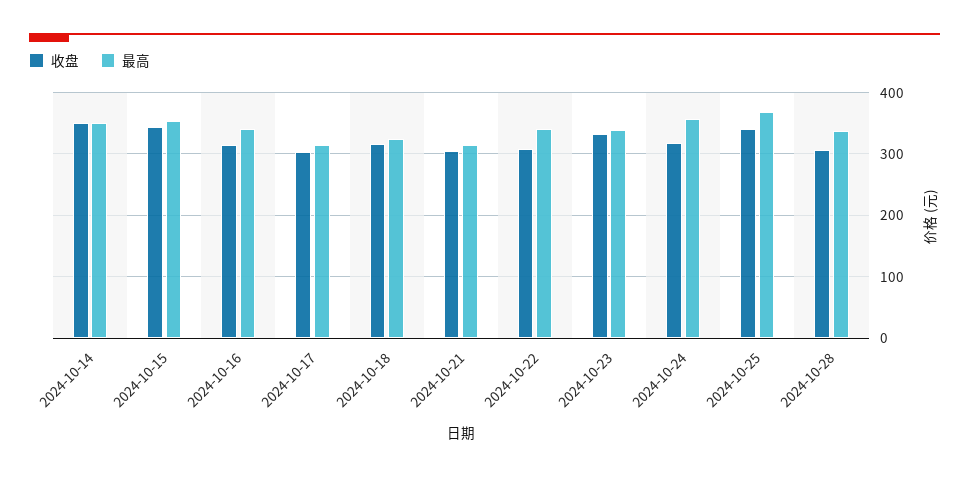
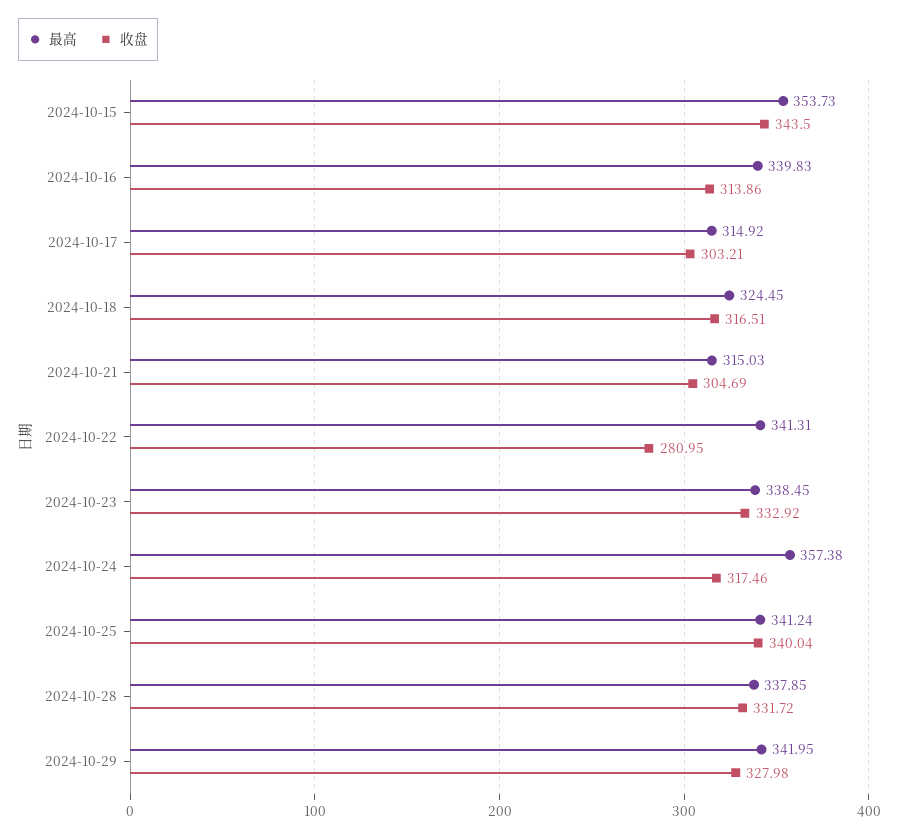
收盘, 2024-10-14: 350 -> none
最高, 2024-10-14: 350 -> none
收盘, 2024-10-22: 310 -> 280.95
最高, 2024-10-25: 370 -> 341.24
收盘, 2024-10-28: 310 -> 331.72
最高, 2024-10-29: none -> 341.95
收盘, 2024-10-29: none -> 327.98

